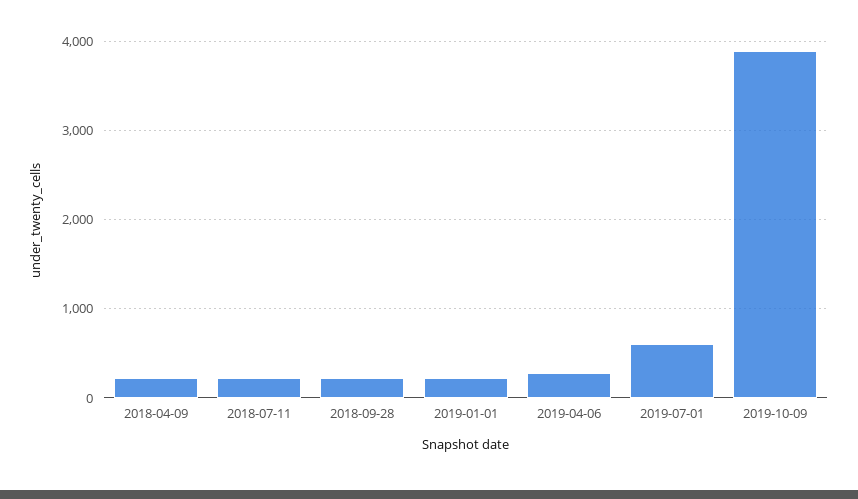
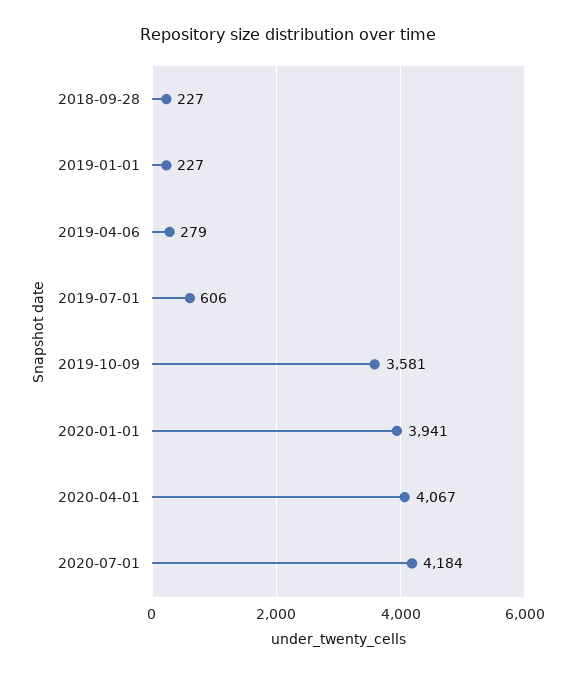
2018-04-09: 200 -> none
2018-07-11: 200 -> none
2019-10-09: 3900 -> 3581
2020-01-01: none -> 3941
2020-04-01: none -> 4067
2020-07-01: none -> 4184

